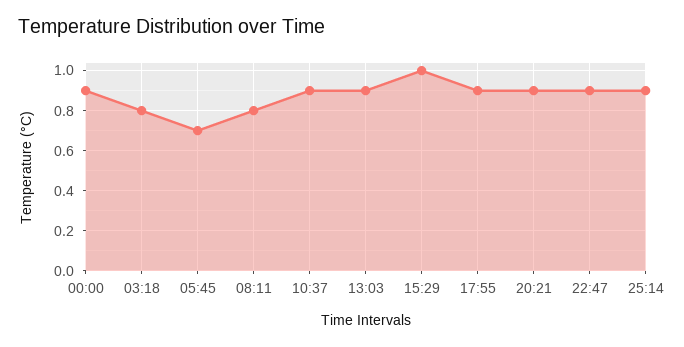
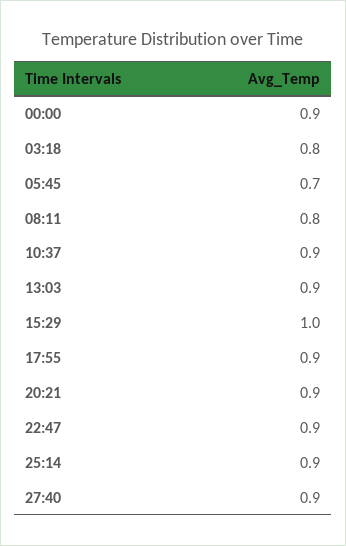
27:40: none -> 0.9

